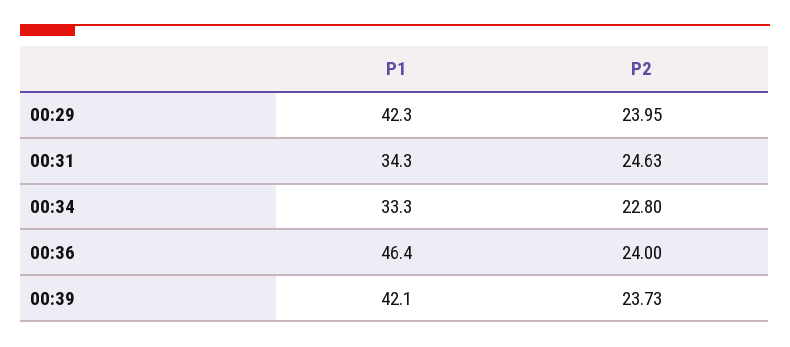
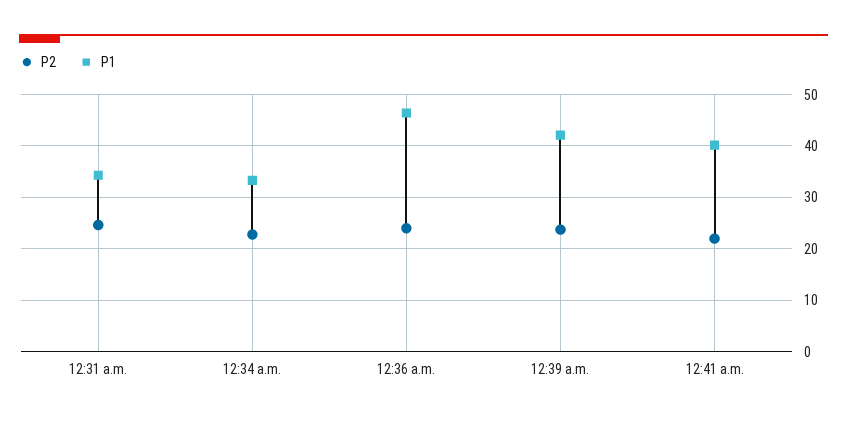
P1, 00:29: 42.3 -> none
P2, 00:29: 23.95 -> none
P2, 12:41 a.m.: none -> 22
P1, 12:41 a.m.: none -> 40

